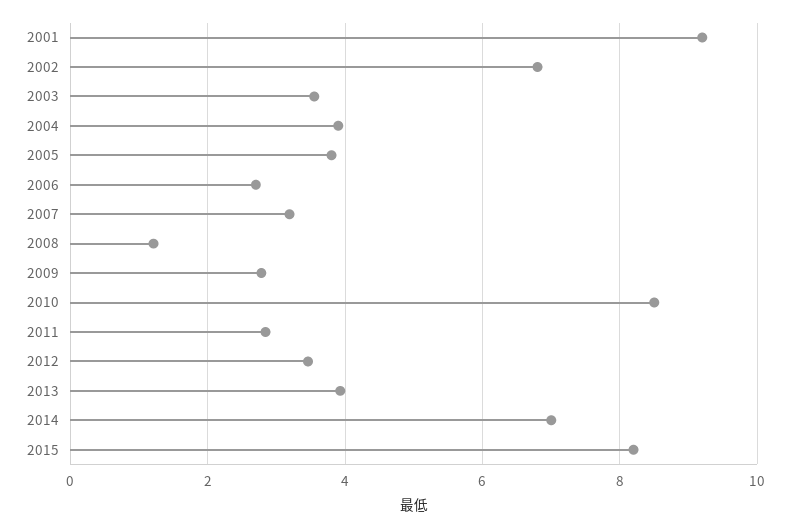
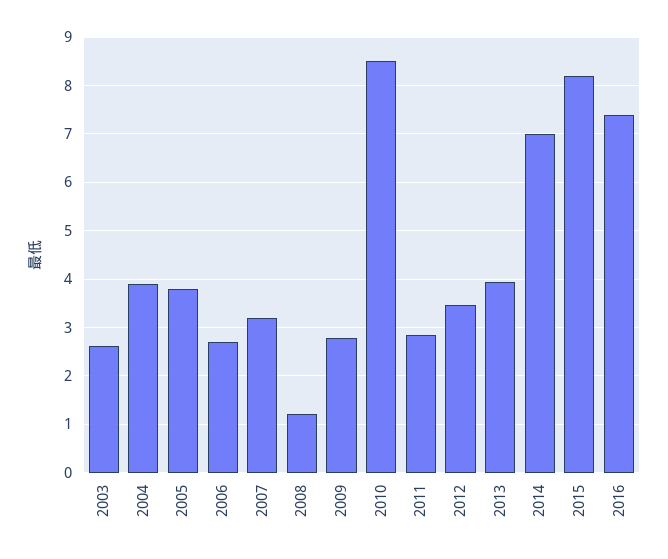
2001: 9.2 -> none
2002: 6.8 -> none
2003: 3.6 -> 2.6
2016: none -> 7.4

